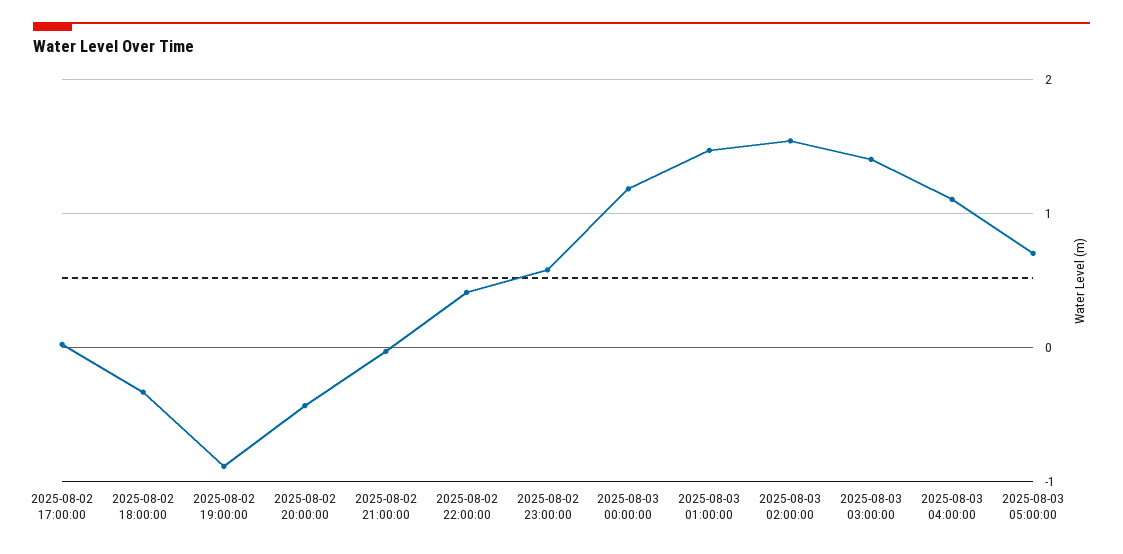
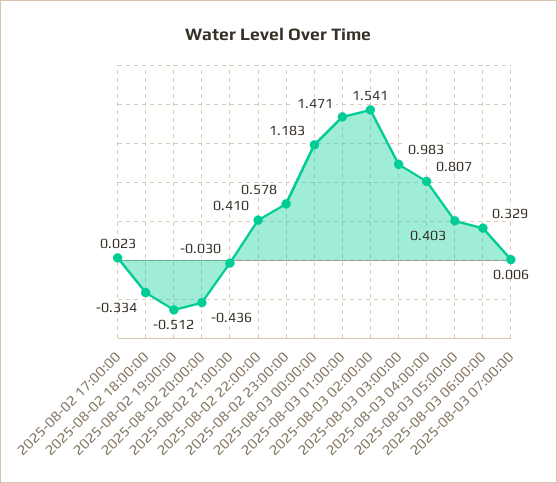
2025-08-02 19:00:00: -0.9 -> -0.512
2025-08-03 03:00:00: 1.4 -> 0.983
2025-08-03 04:00:00: 1.1 -> 0.807
2025-08-03 05:00:00: 0.7 -> 0.403
2025-08-03 06:00:00: none -> 0.329
2025-08-03 07:00:00: none -> 0.006

